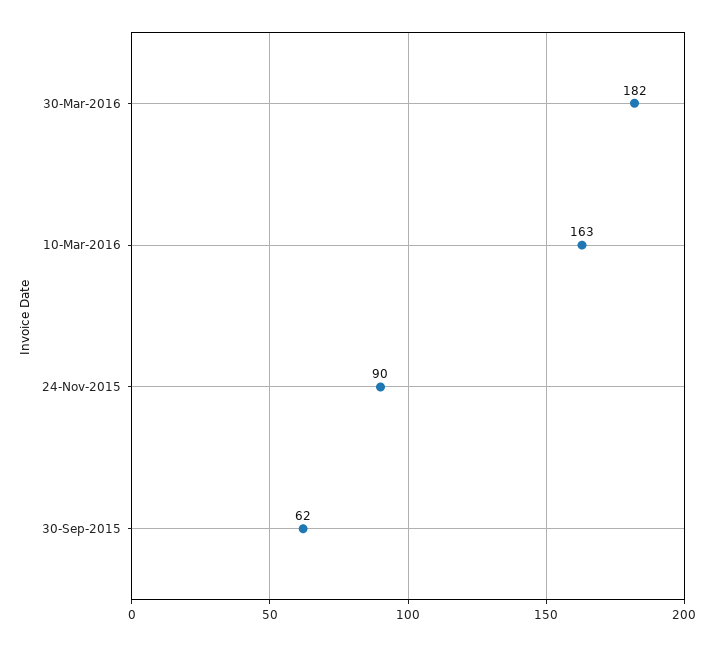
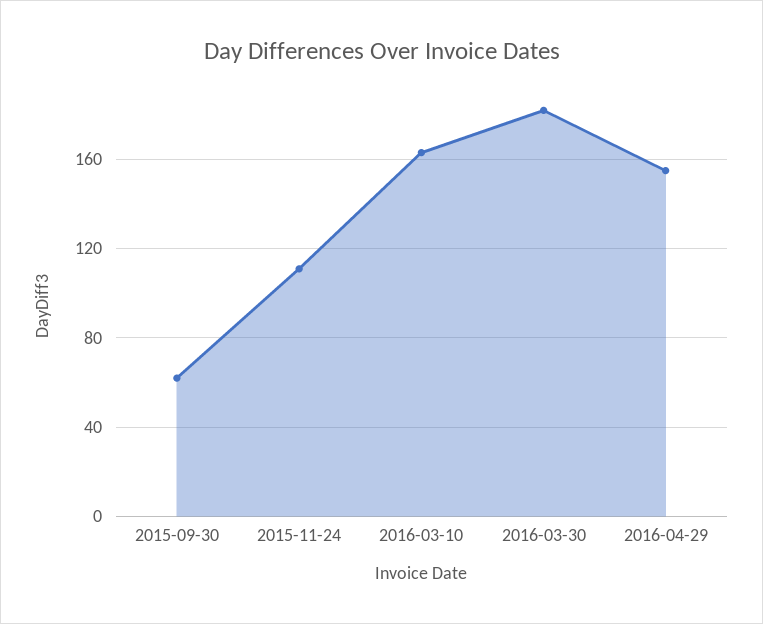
24-Nov-2015: 90 -> 110
2016-04-29: none -> 155

